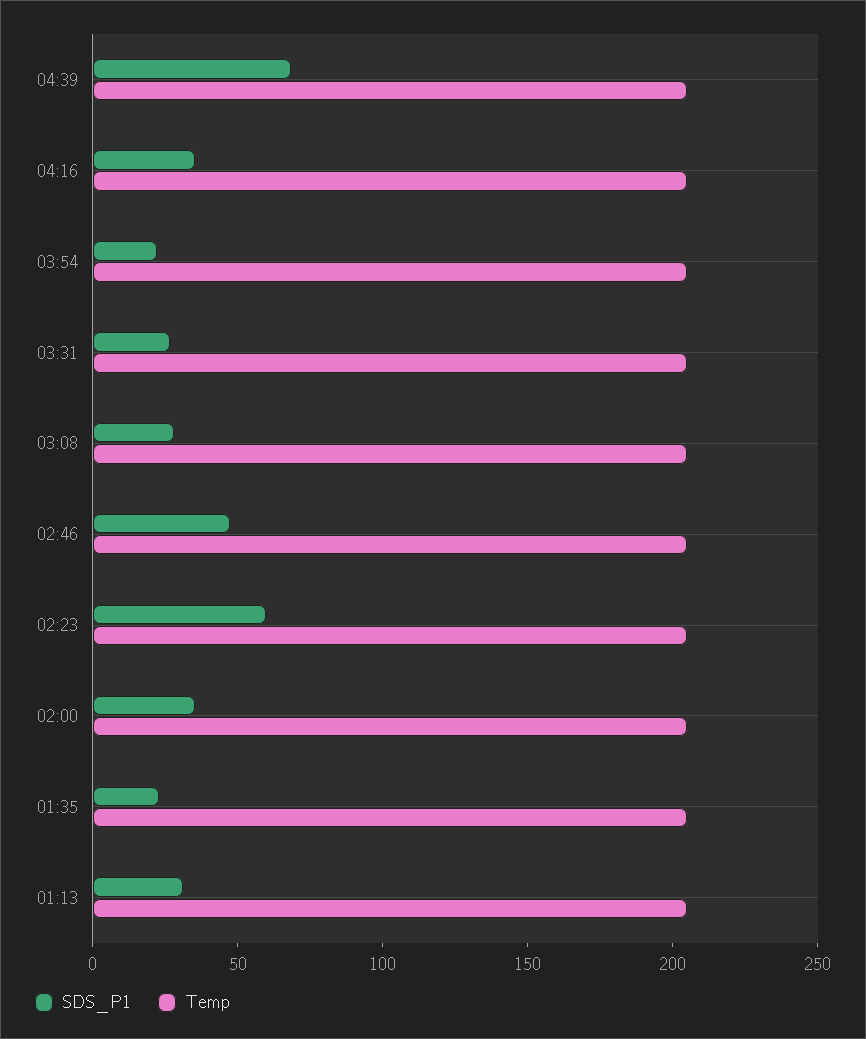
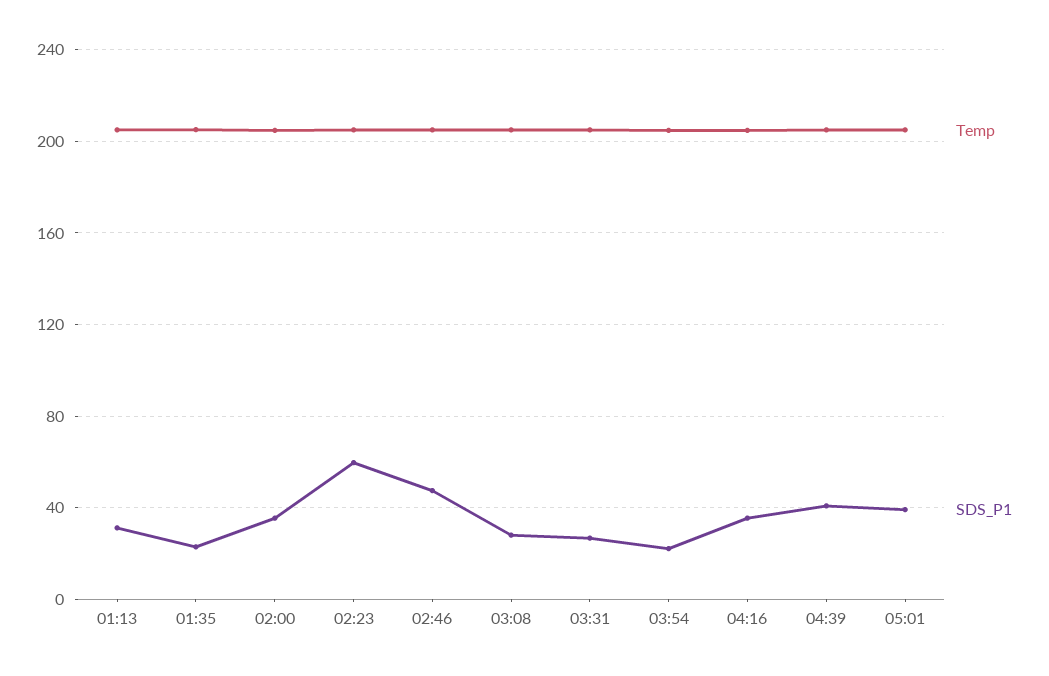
SDS_P1, 04:39: 70 -> 40
Temp, 05:01: none -> 205
SDS_P1, 05:01: none -> 40

